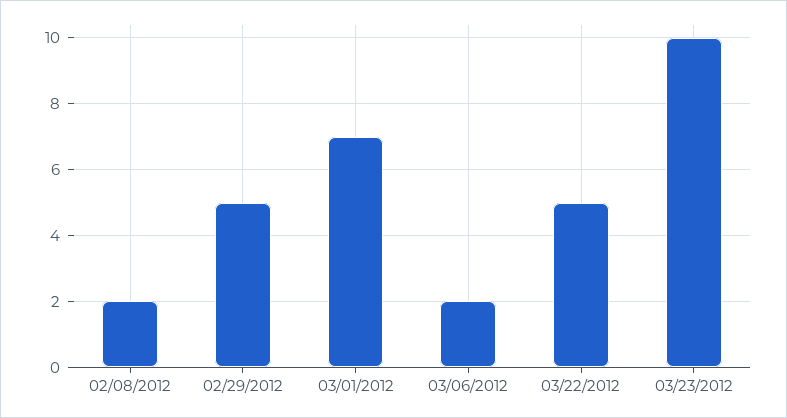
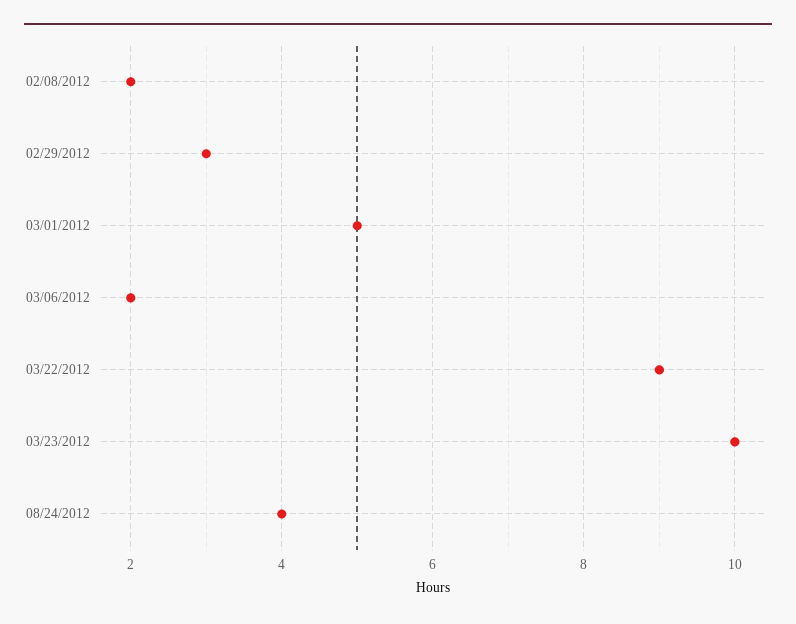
02/29/2012: 5 -> 3
03/01/2012: 7 -> 5
03/22/2012: 5 -> 9
08/24/2012: none -> 4

